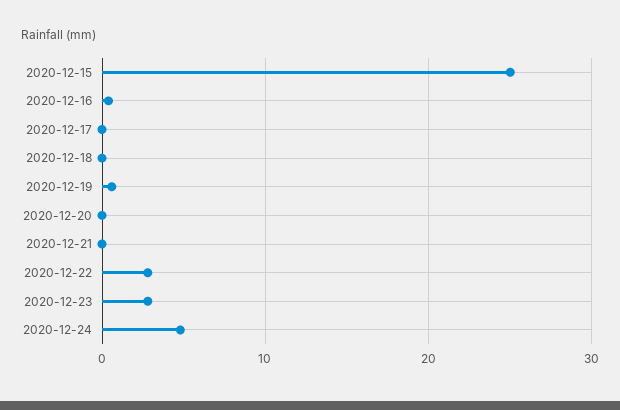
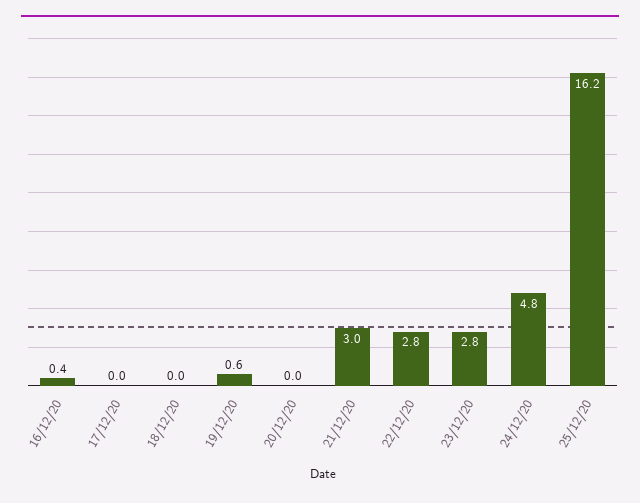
2020-12-15: 25 -> none
2020-12-21: 0 -> 3
25/12/20: none -> 16.2

